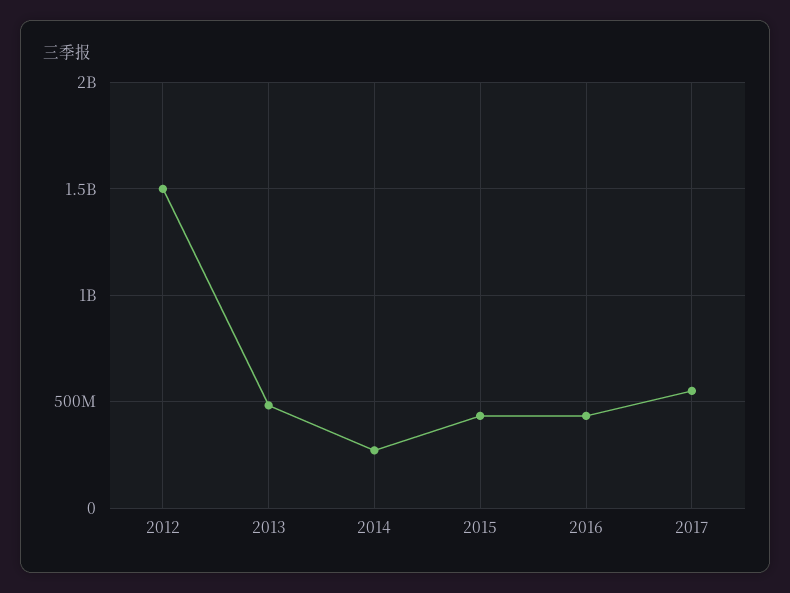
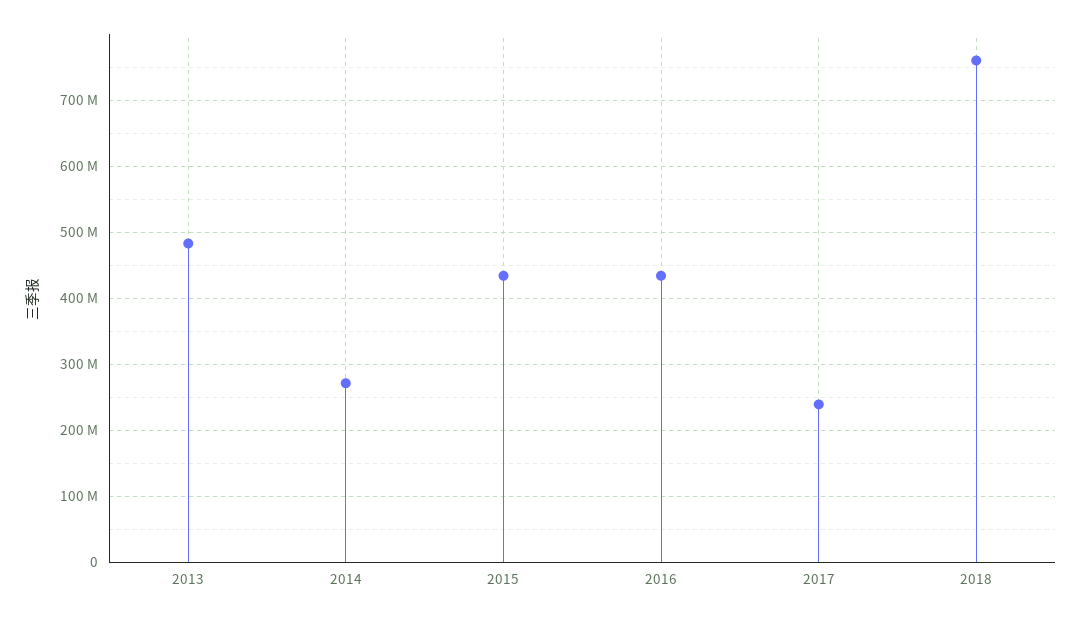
2012: 1500000000 -> none
2017: 550000000 -> 240000000
2018: none -> 760000000

